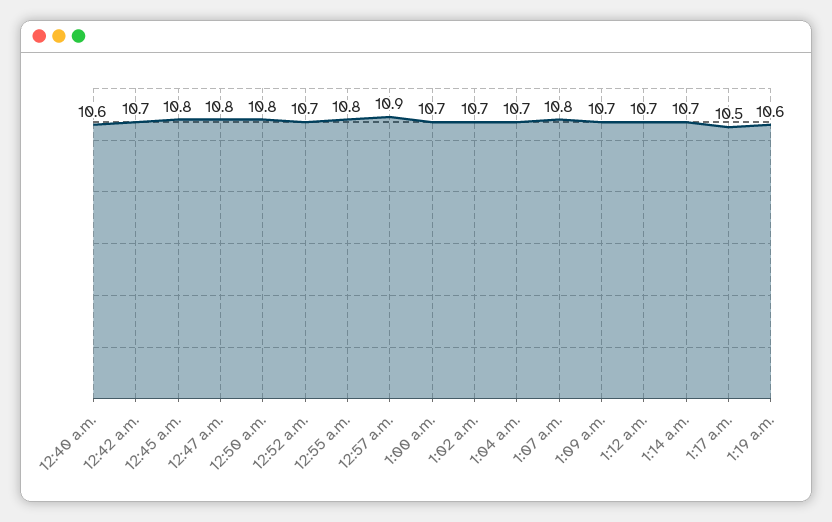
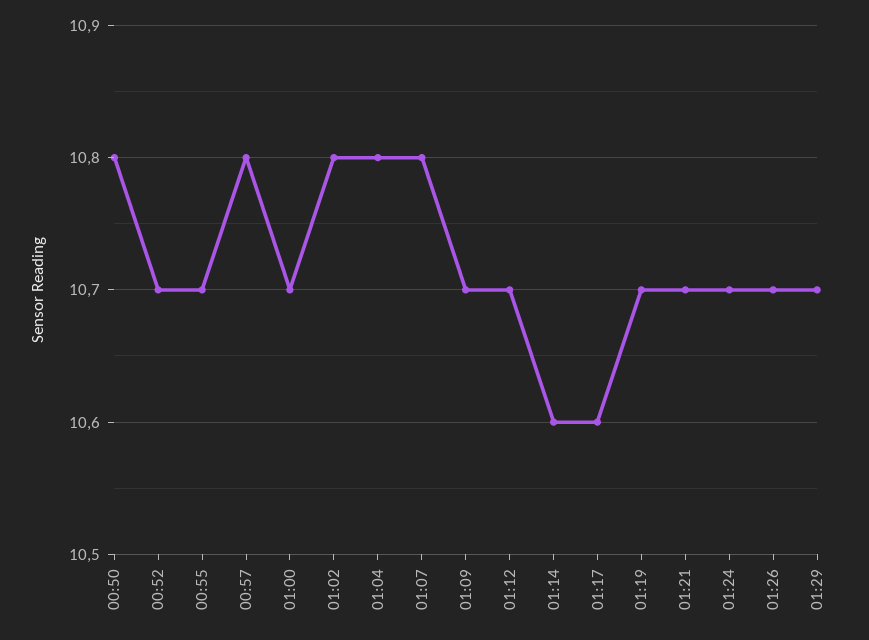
12:40 a.m.: 10.6 -> none
12:42 a.m.: 10.7 -> none
12:45 a.m.: 10.8 -> none
12:47 a.m.: 10.8 -> none
12:55 a.m.: 10.8 -> 10.7
12:57 a.m.: 10.9 -> 10.8
1:02 a.m.: 10.7 -> 10.8
1:04 a.m.: 10.7 -> 10.8
1:14 a.m.: 10.7 -> 10.6
1:17 a.m.: 10.5 -> 10.6
1:19 a.m.: 10.6 -> 10.7
01:21: none -> 10.7
01:24: none -> 10.7
01:26: none -> 10.7
01:29: none -> 10.7

